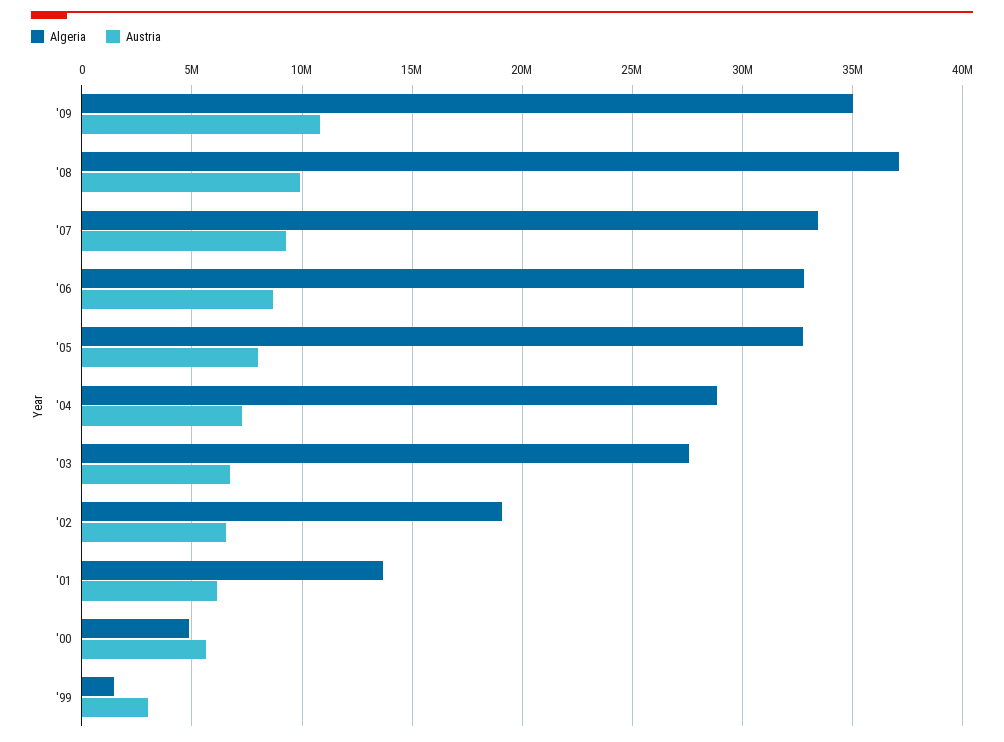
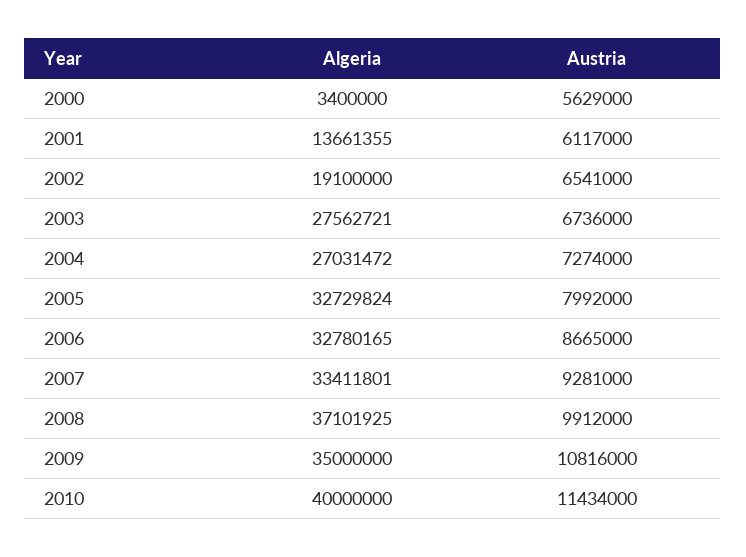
Algeria, '04: 29000000 -> 27031472
Algeria, '00: 5000000 -> 3400000
Algeria, '99: 1500000 -> none
Austria, '99: 3000000 -> none
Algeria, 2010: none -> 40000000
Austria, 2010: none -> 11434000

